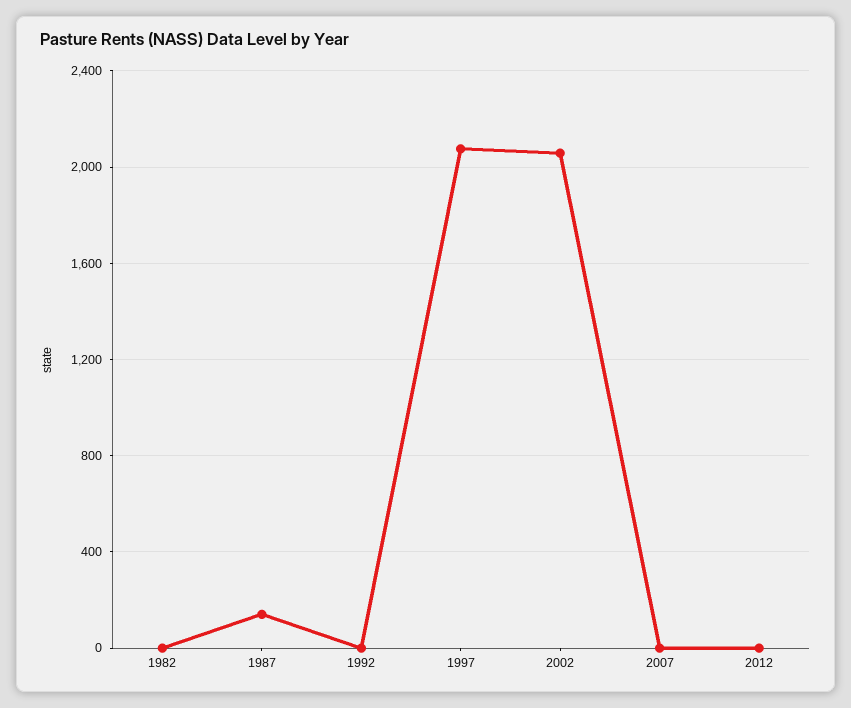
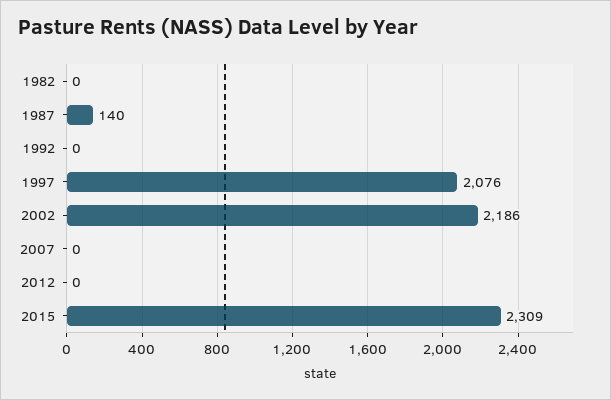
2002: 2050 -> 2186
2015: none -> 2309

